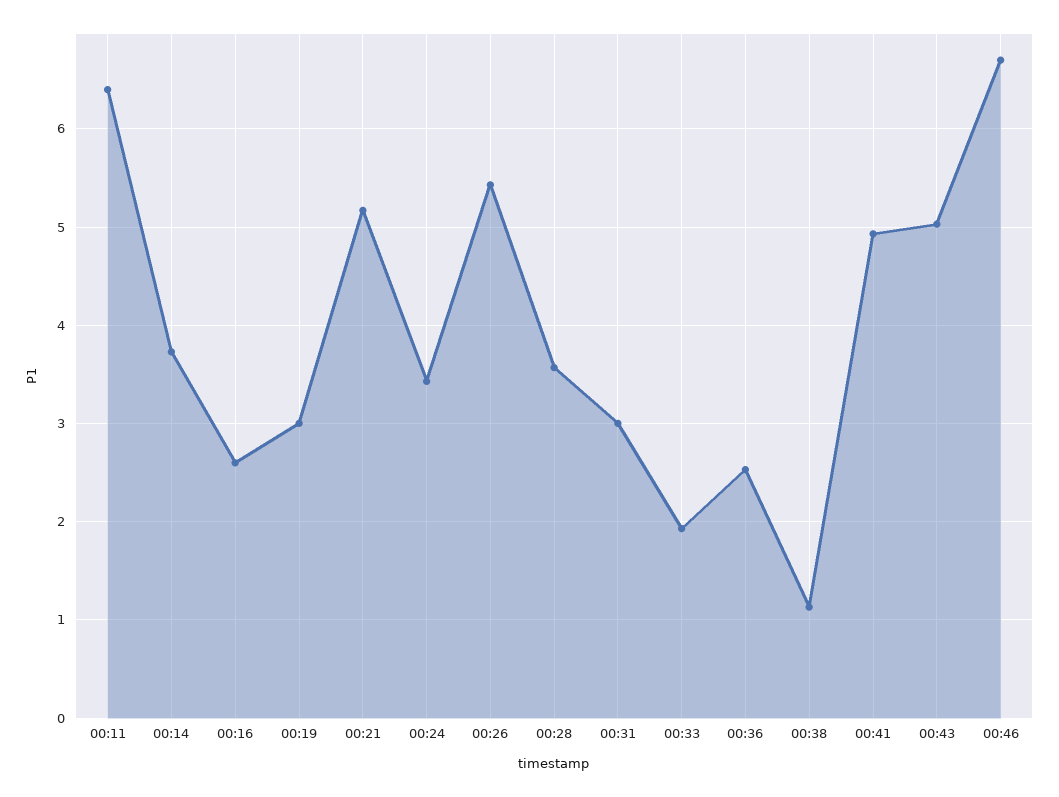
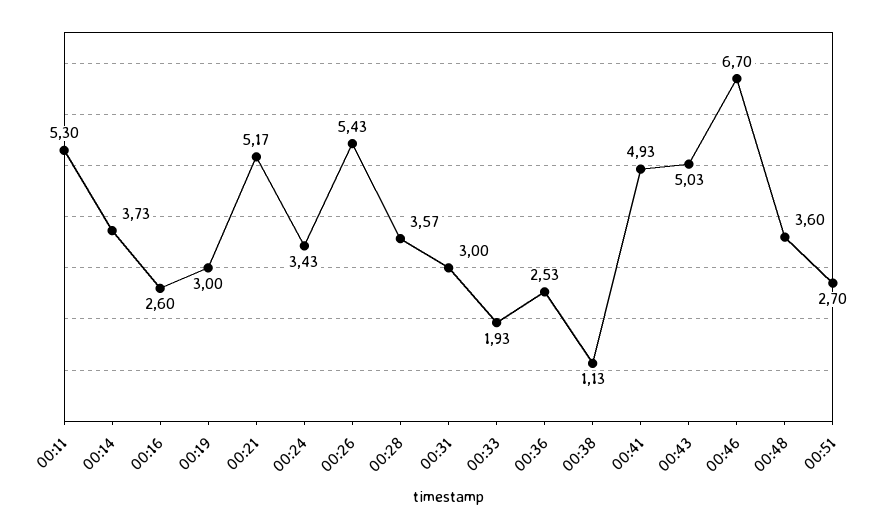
00:11: 6.4 -> 5.3
00:48: none -> 3.6
00:51: none -> 2.7

